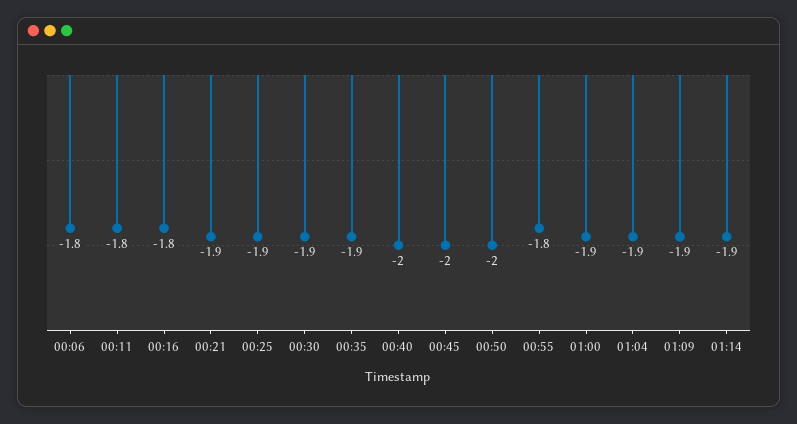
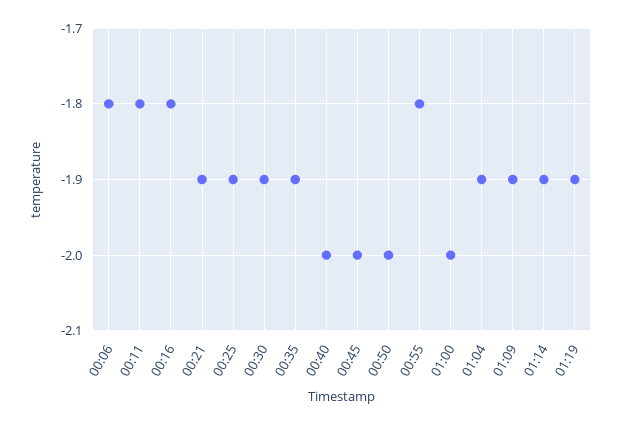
01:00: -1.9 -> -2
01:19: none -> -1.9

